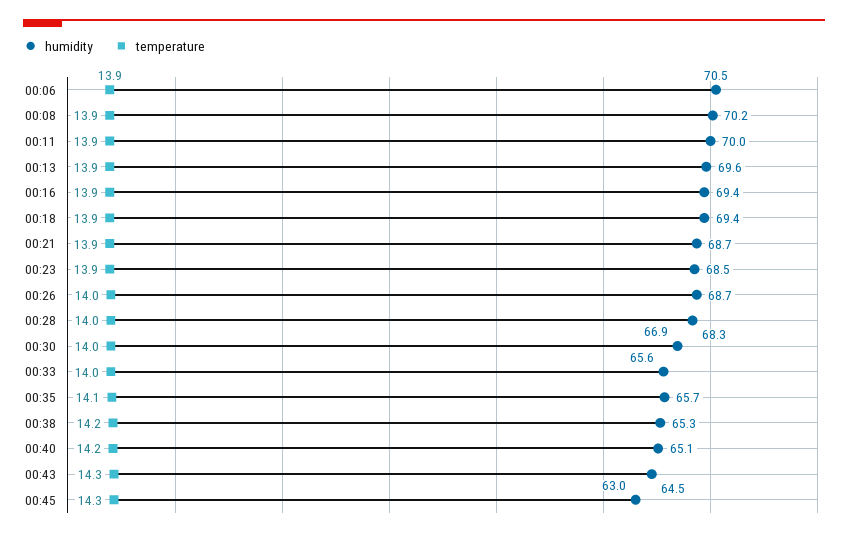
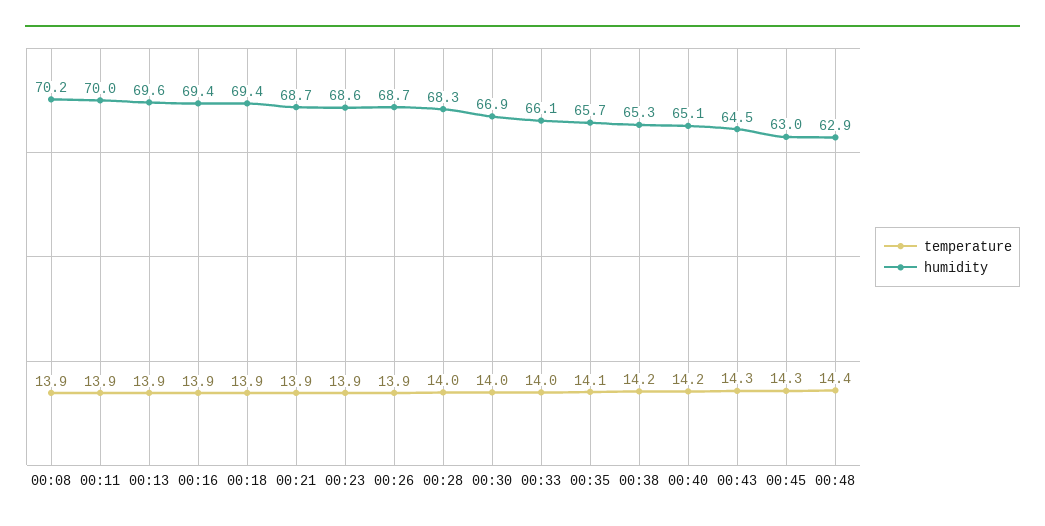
humidity, 00:06: 70.5 -> none
temperature, 00:06: 13.9 -> none
humidity, 00:23: 68.5 -> 68.6
temperature, 00:26: 14 -> 13.9
humidity, 00:33: 65.6 -> 66.1
temperature, 00:48: none -> 14.4
humidity, 00:48: none -> 62.9

